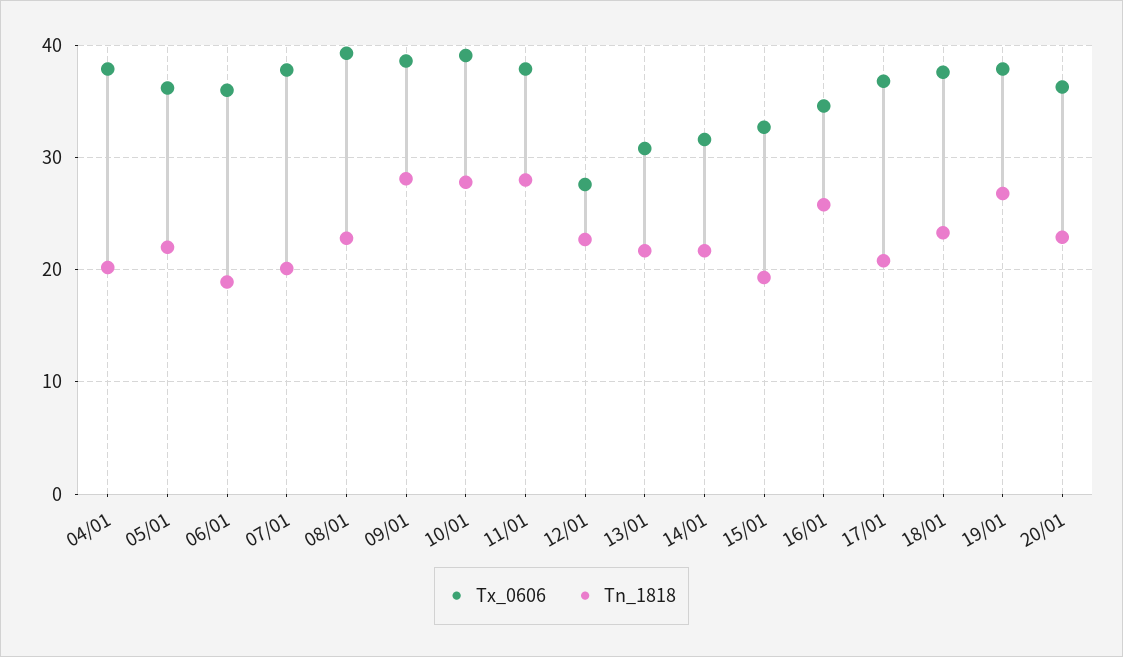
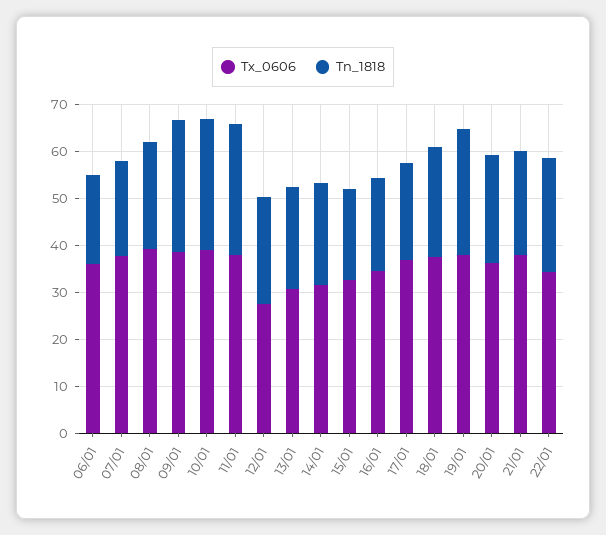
Tx_0606, 04/01: 38 -> none
Tn_1818, 04/01: 20 -> none
Tx_0606, 05/01: 36 -> none
Tn_1818, 05/01: 22 -> none
Tn_1818, 16/01: 26 -> 20
Tx_0606, 21/01: none -> 38
Tn_1818, 21/01: none -> 22
Tx_0606, 22/01: none -> 34
Tn_1818, 22/01: none -> 24

